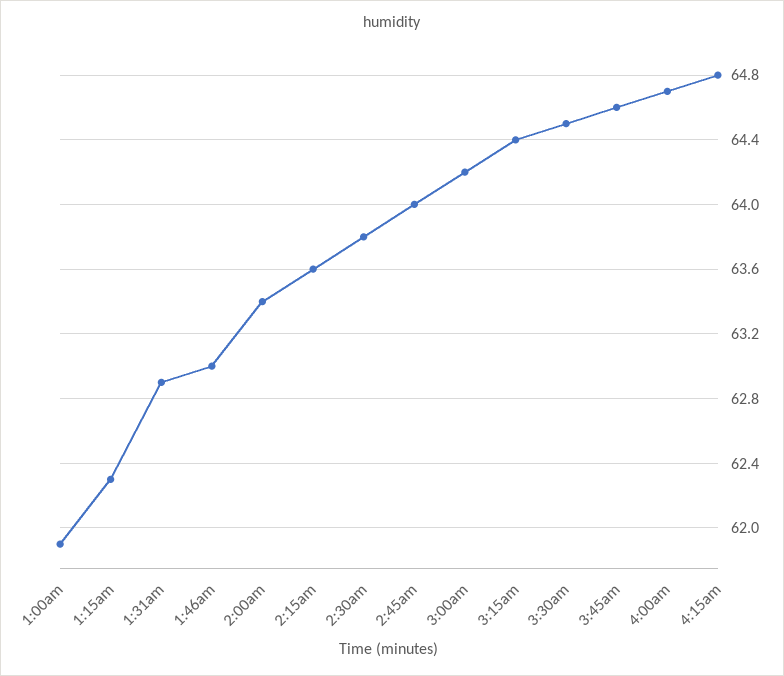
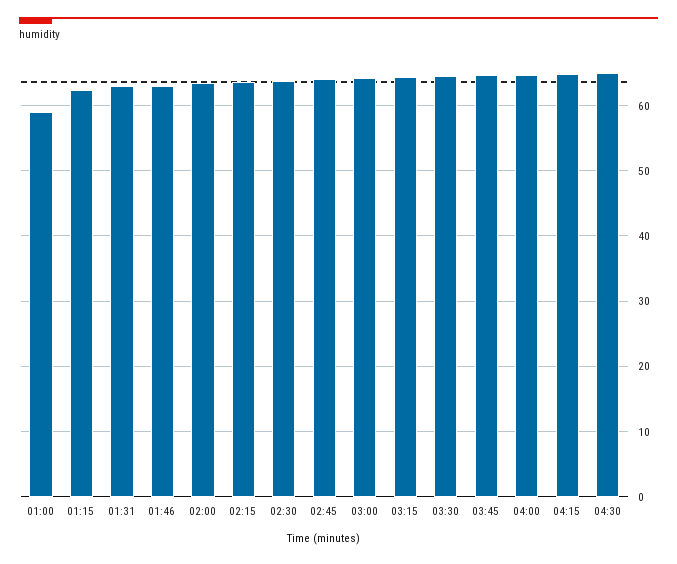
1:00am: 61.9 -> 59
04:30: none -> 65

